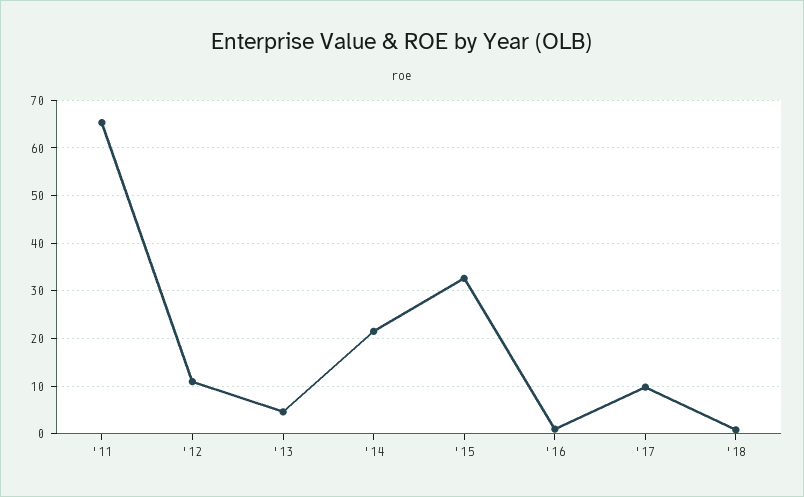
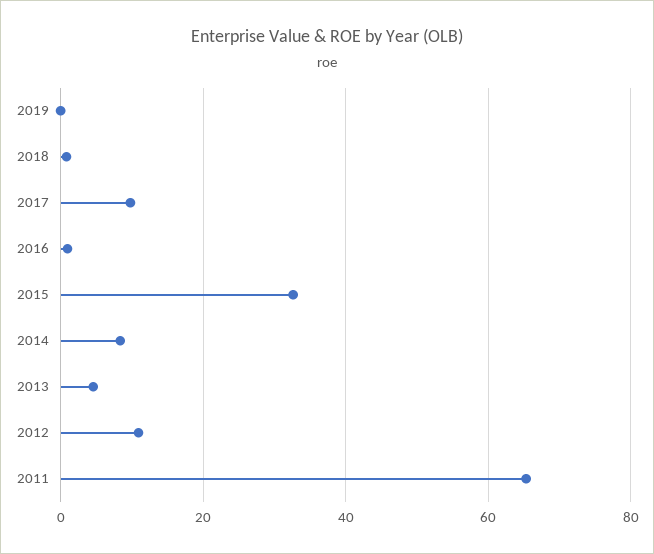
'14: 22 -> 8
2019: none -> 0

